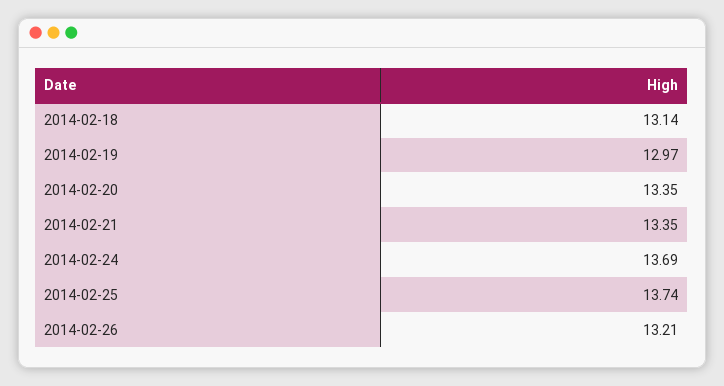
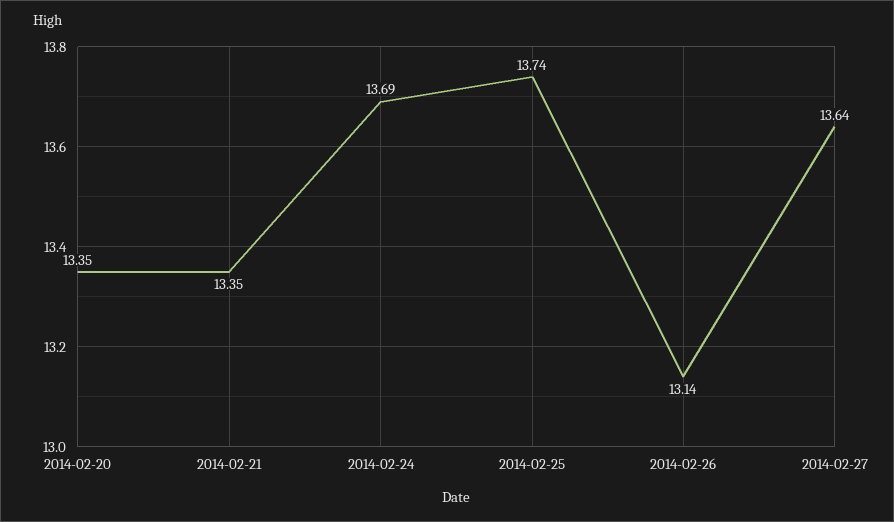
2014-02-18: 13.14 -> none
2014-02-19: 12.97 -> none
2014-02-26: 13.21 -> 13.14
2014-02-27: none -> 13.64

